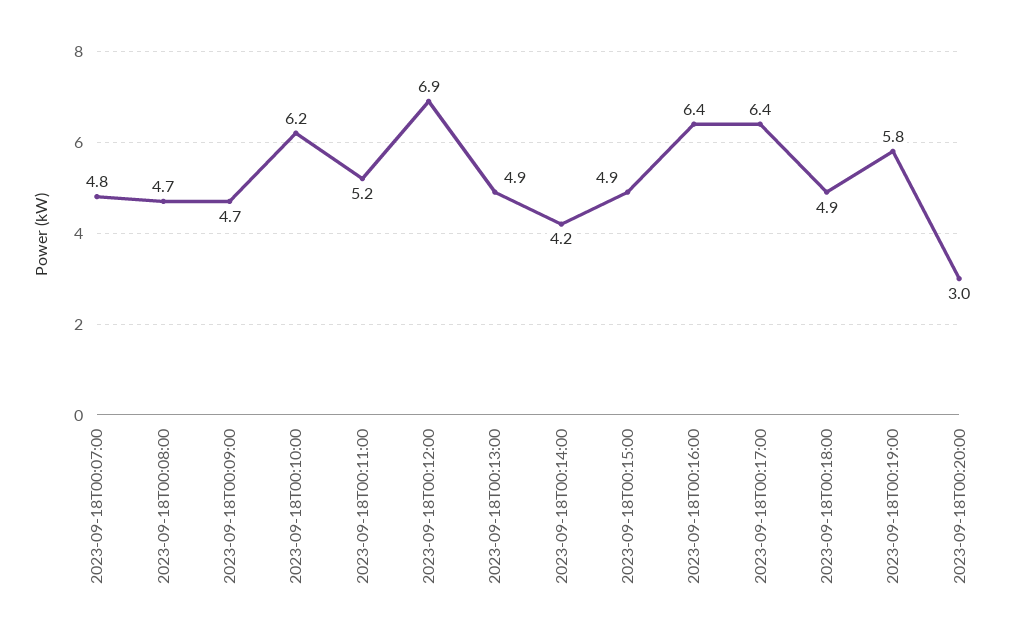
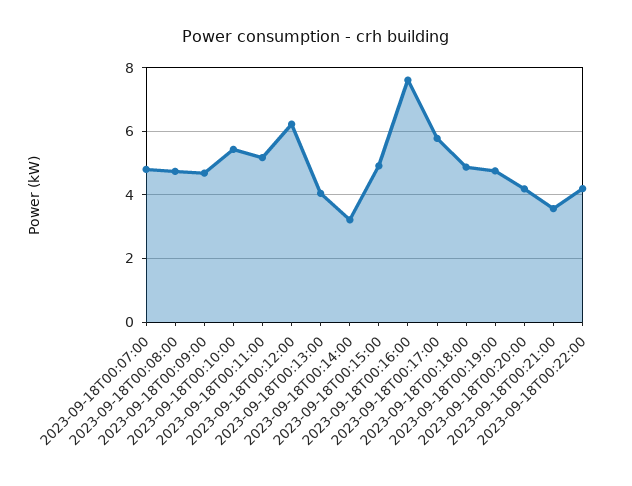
2023-09-18T00:10:00: 6.2 -> 5.4
2023-09-18T00:12:00: 6.9 -> 6.2
2023-09-18T00:13:00: 4.9 -> 4
2023-09-18T00:14:00: 4.2 -> 3.2
2023-09-18T00:16:00: 6.4 -> 7.6
2023-09-18T00:17:00: 6.4 -> 5.8
2023-09-18T00:19:00: 5.8 -> 4.8
2023-09-18T00:20:00: 3 -> 4.2
2023-09-18T00:21:00: none -> 3.6
2023-09-18T00:22:00: none -> 4.2

